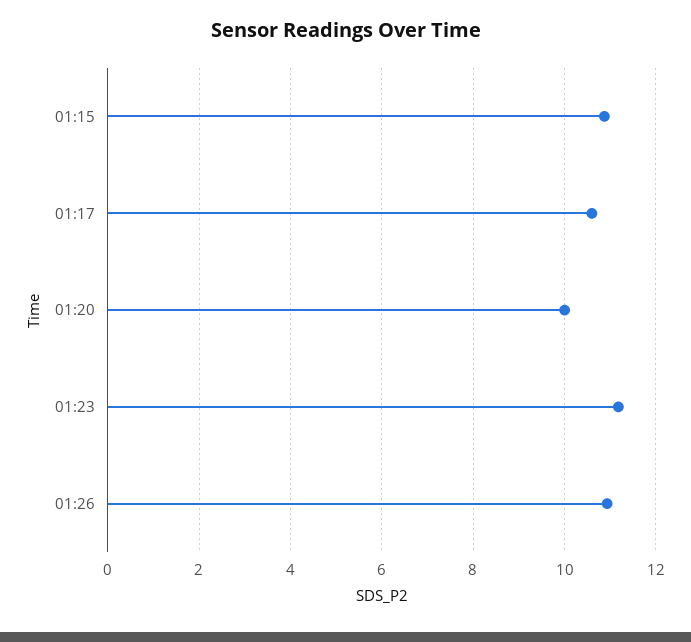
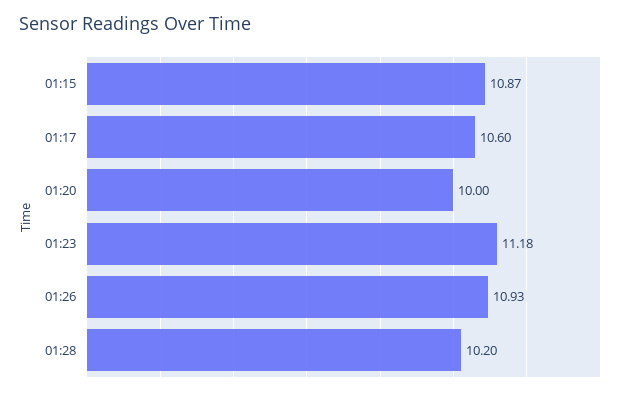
01:28: none -> 10.2

